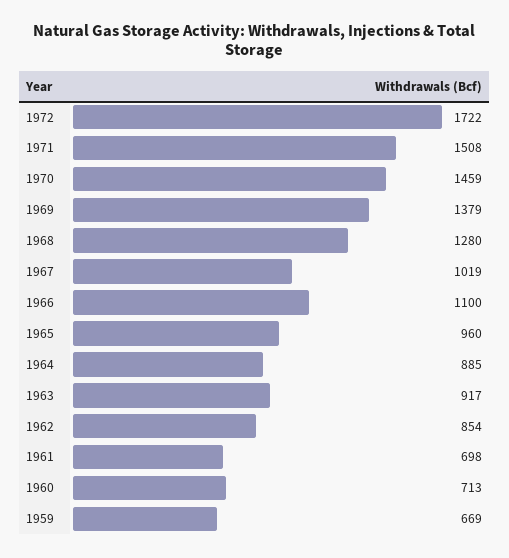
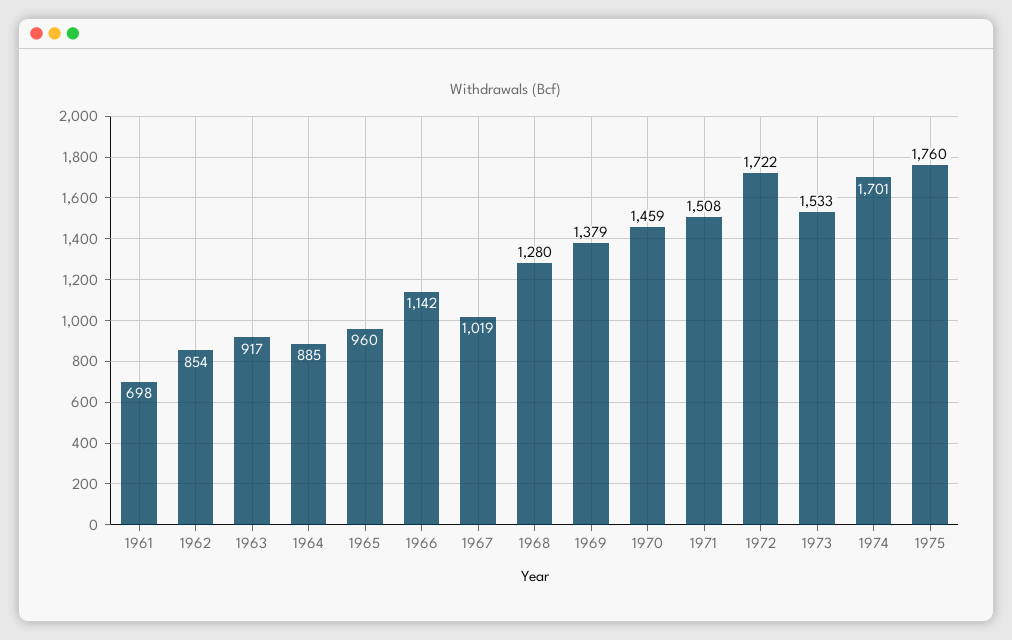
1966: 1100 -> 1142
1960: 713 -> none
1959: 669 -> none
1973: none -> 1533
1974: none -> 1701
1975: none -> 1760

